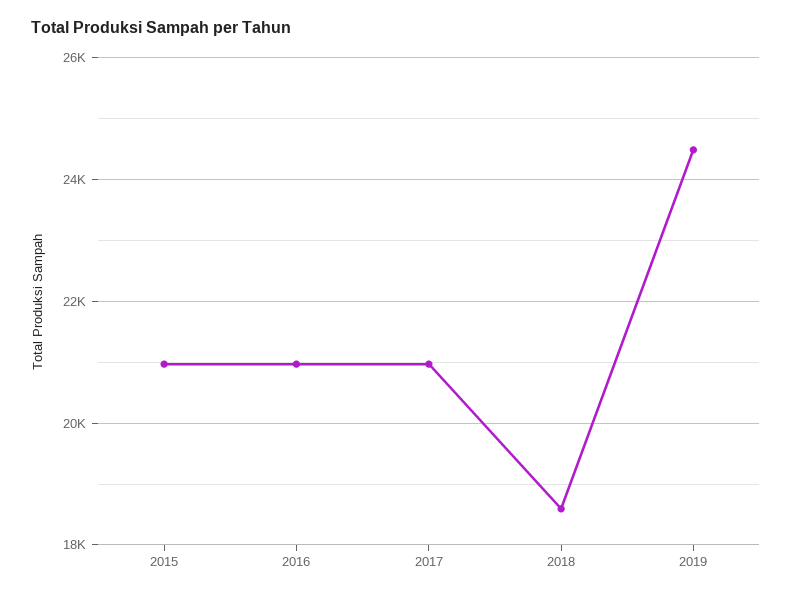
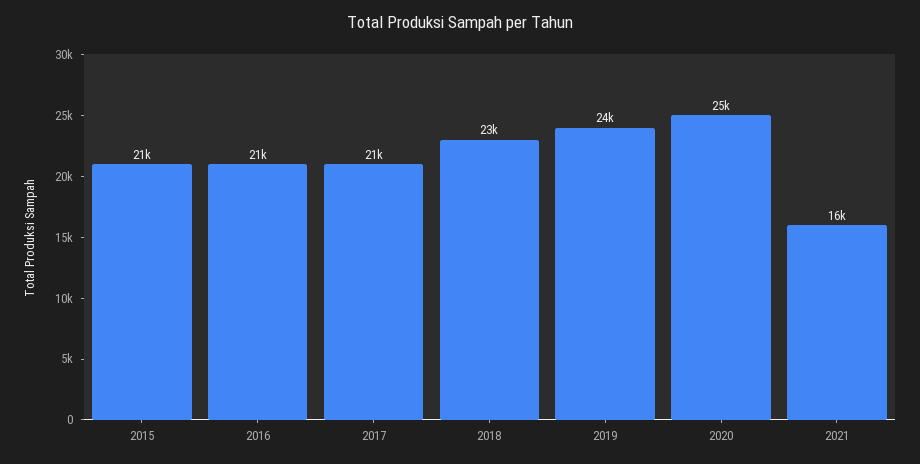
2018: 18600 -> 23000
2020: none -> 25000
2021: none -> 16000

